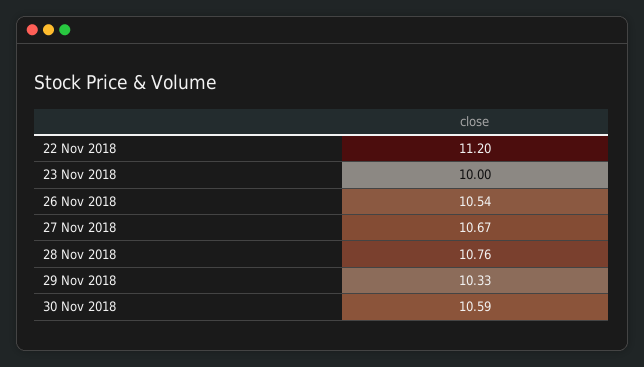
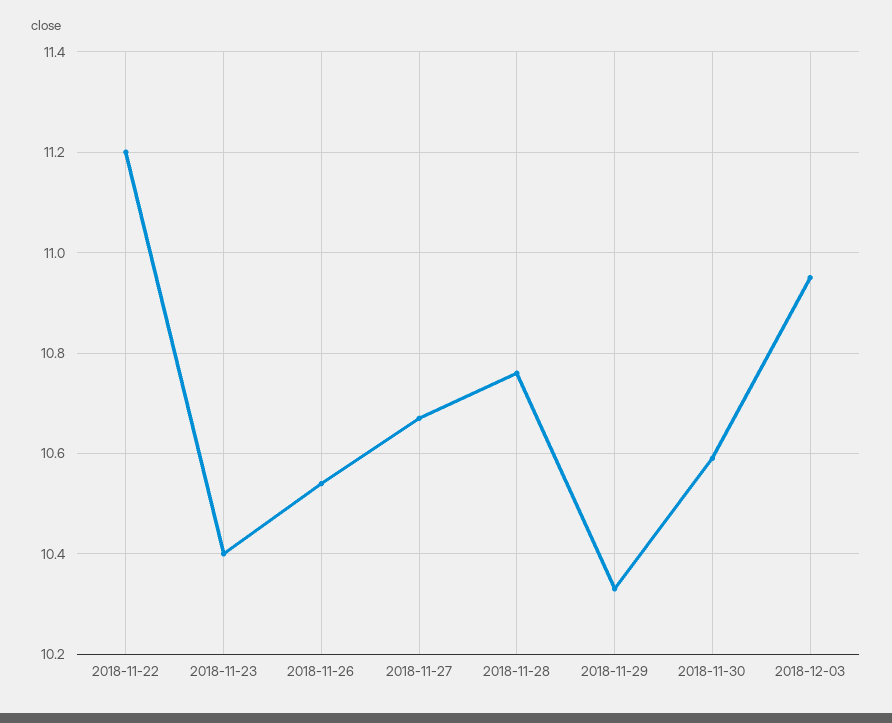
23 Nov 2018: 10 -> 10.4
2018-12-03: none -> 10.95

